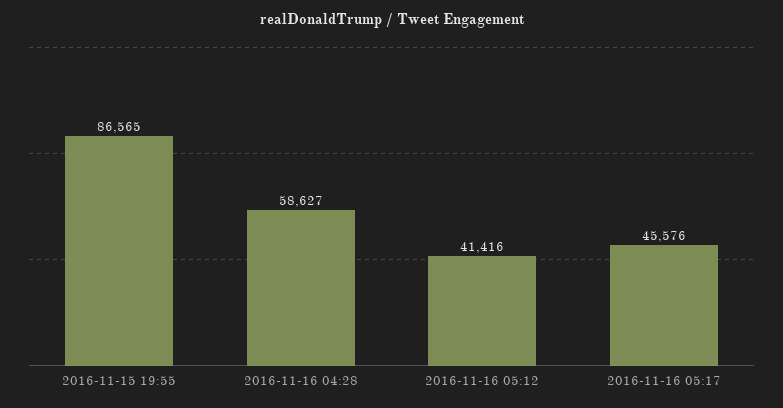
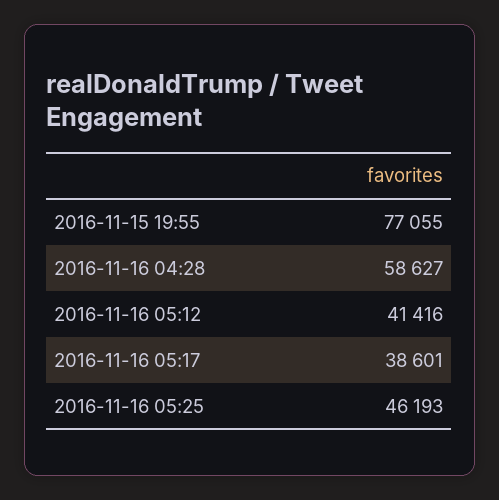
2016-11-15 19:55: 86565 -> 77055
2016-11-16 05:17: 45576 -> 38601
2016-11-16 05:25: none -> 46193

